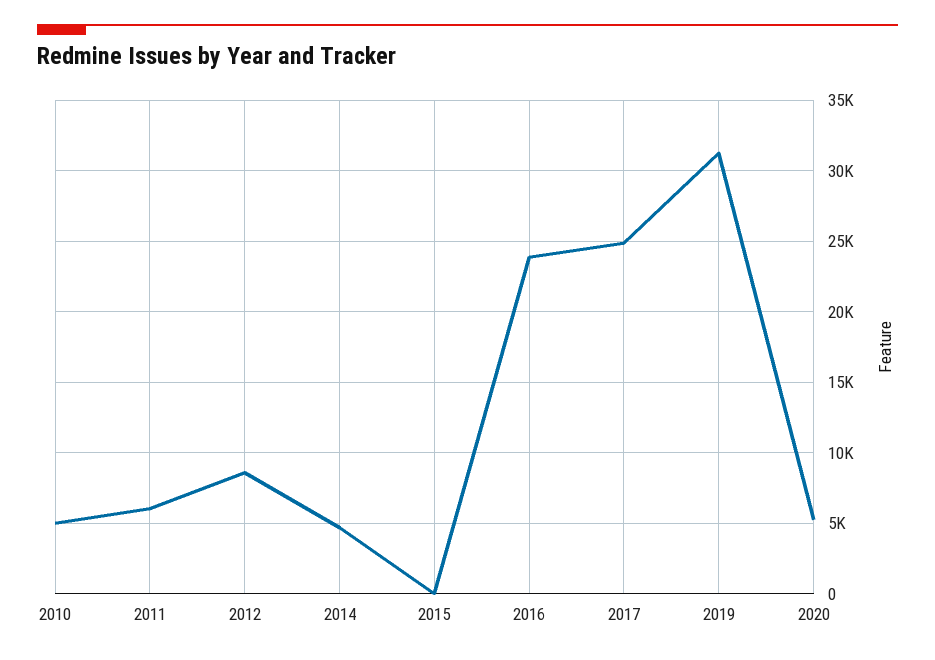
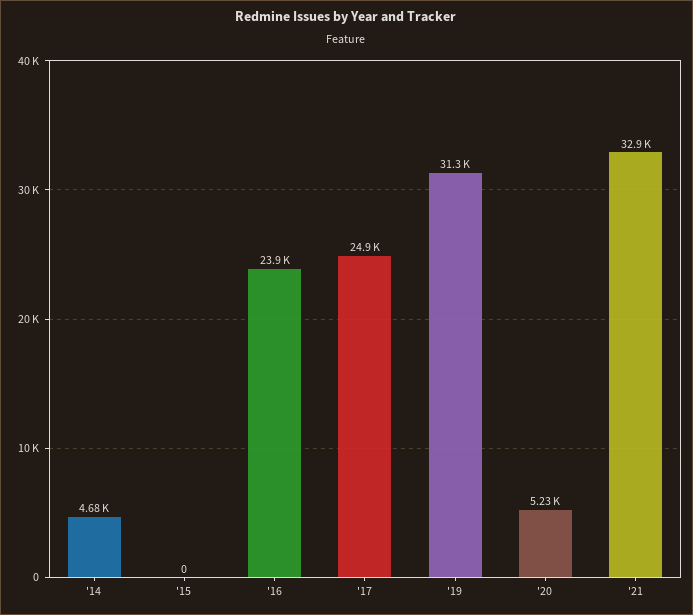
2010: 5000 -> none
2011: 6000 -> none
2012: 8500 -> none
'21: none -> 32900

